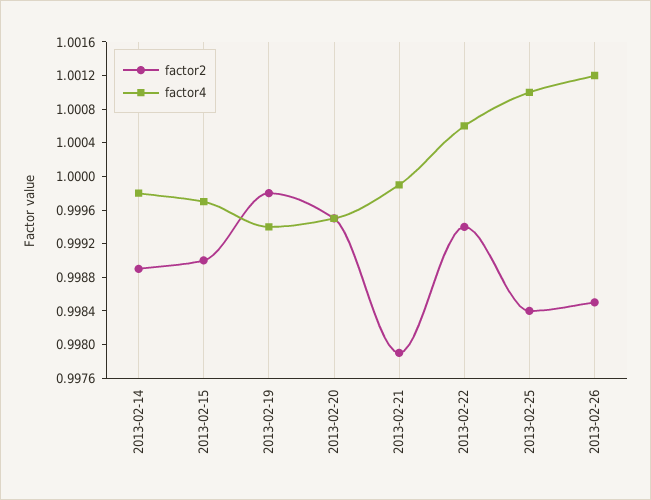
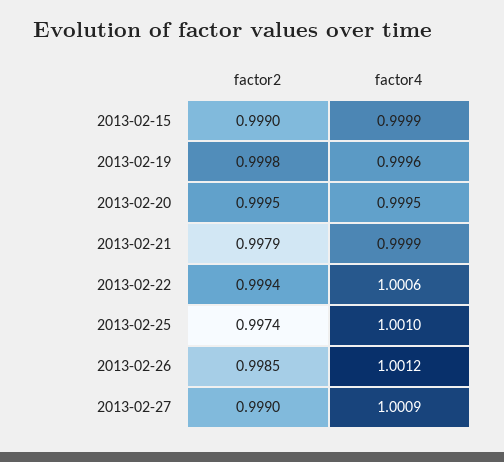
factor2, 2013-02-14: 0.9989 -> none
factor4, 2013-02-14: 0.9998 -> none
factor4, 2013-02-15: 0.9997 -> 0.9999
factor4, 2013-02-19: 0.9994 -> 0.9996
factor2, 2013-02-25: 0.9984 -> 0.9974
factor2, 2013-02-27: none -> 0.999
factor4, 2013-02-27: none -> 1.0009

